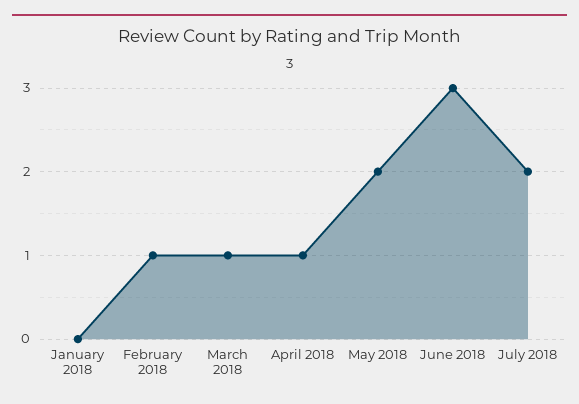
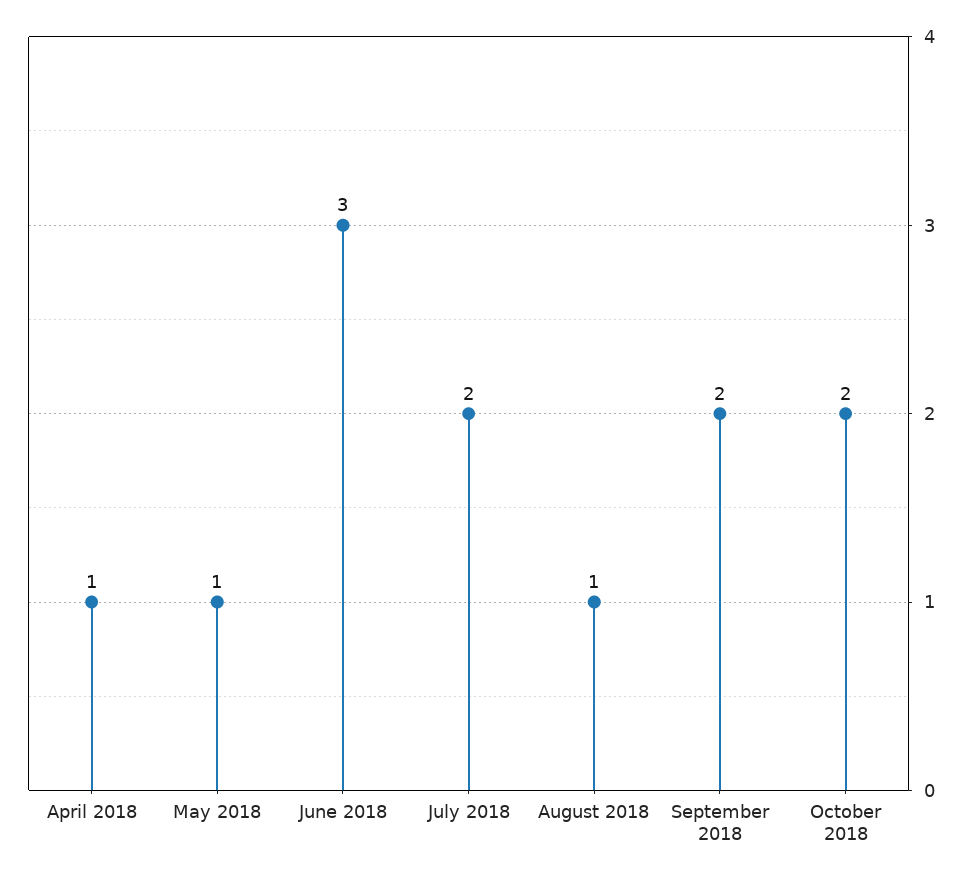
January 2018: 0 -> none
February 2018: 1 -> none
March 2018: 1 -> none
May 2018: 2 -> 1
August 2018: none -> 1
September 2018: none -> 2
October 2018: none -> 2

